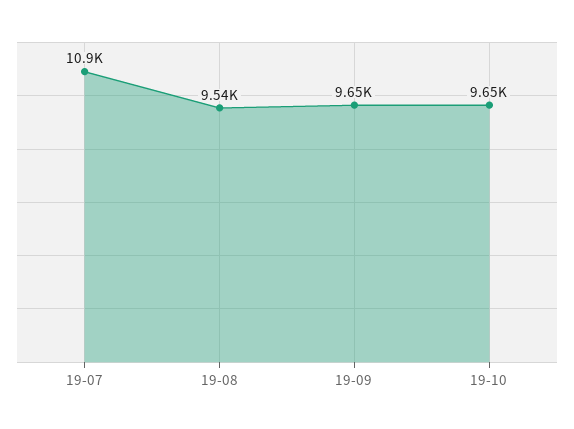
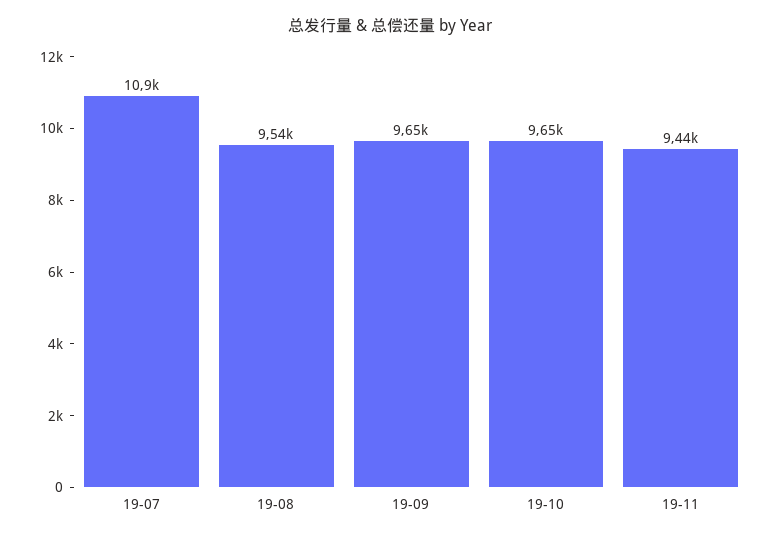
19-11: none -> 9440

